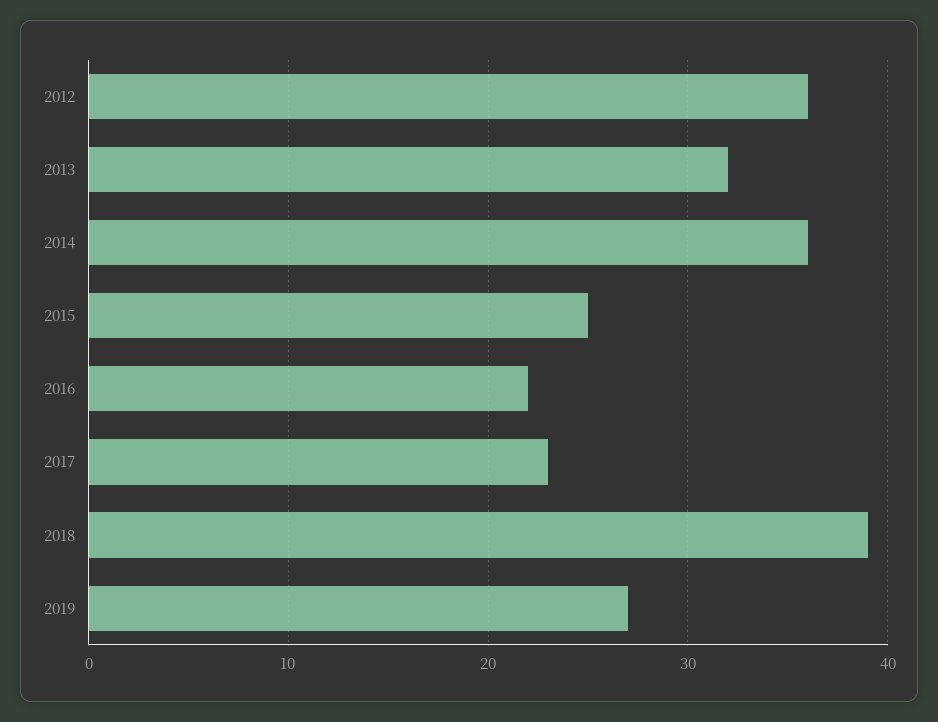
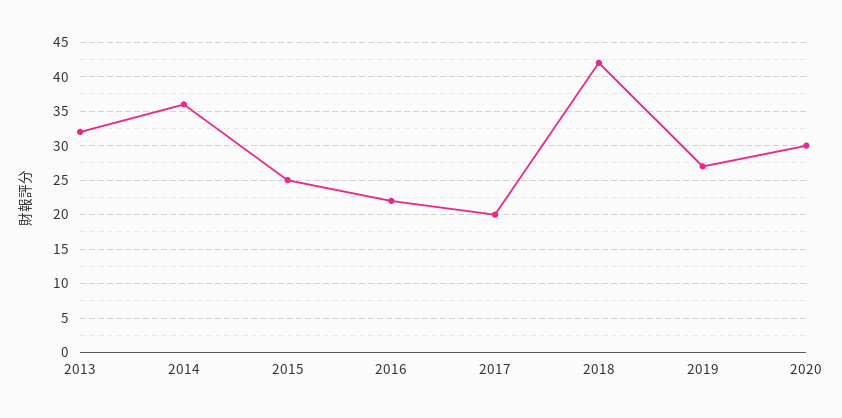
2012: 36 -> none
2017: 23 -> 20
2018: 39 -> 42
2020: none -> 30

